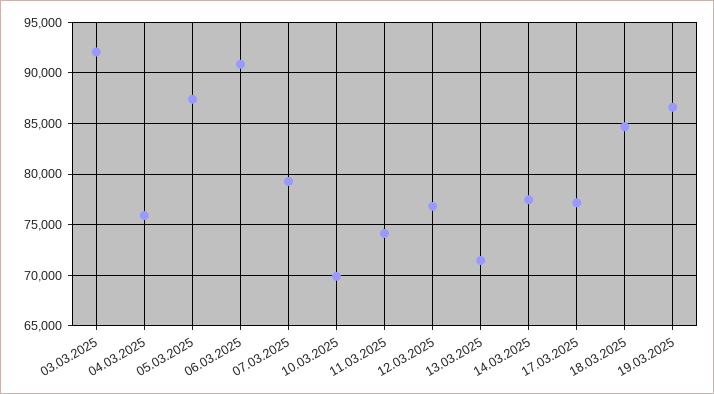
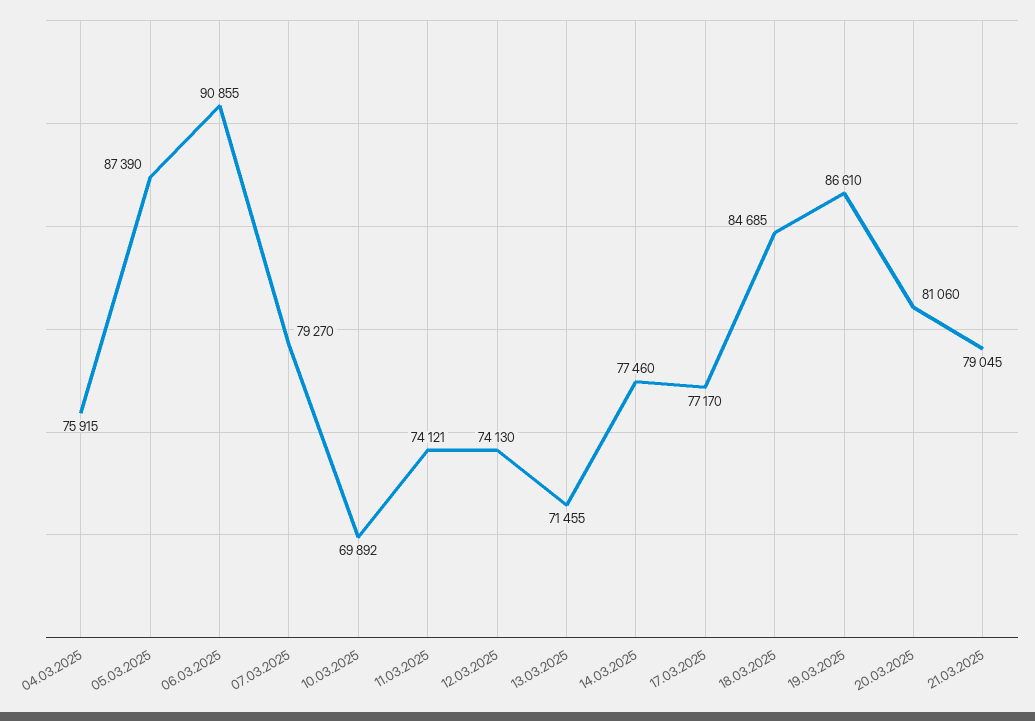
03.03.2025: 92000 -> none
12.03.2025: 77000 -> 74130
20.03.2025: none -> 81060
21.03.2025: none -> 79045

